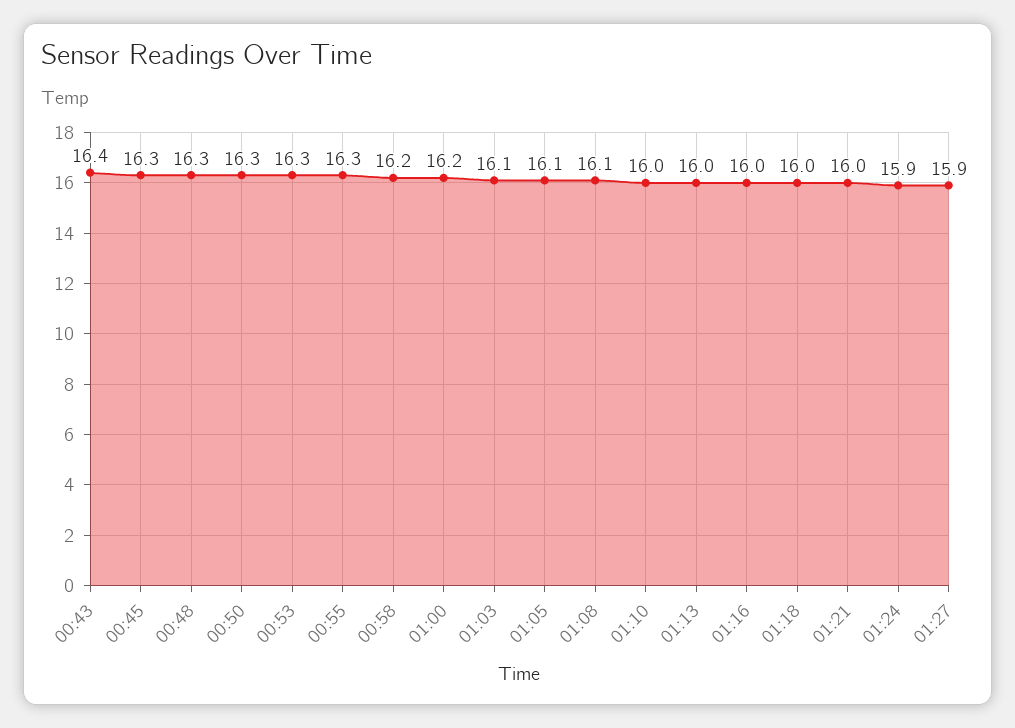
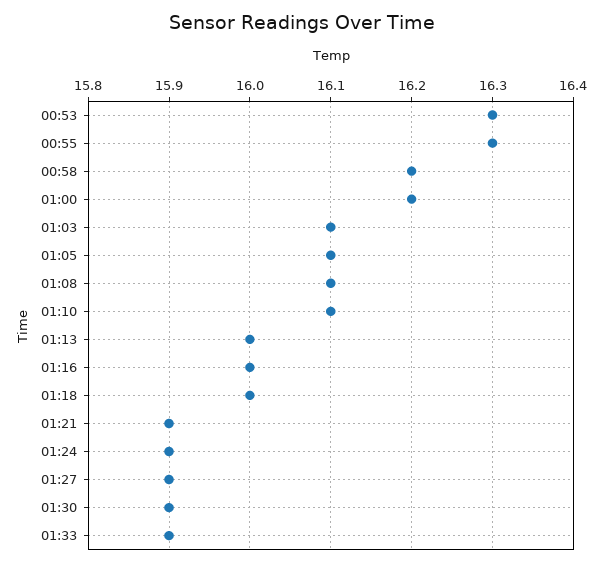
00:43: 16.4 -> none
00:45: 16.3 -> none
00:48: 16.3 -> none
00:50: 16.3 -> none
01:10: 16 -> 16.1
01:21: 16 -> 15.9
01:30: none -> 15.9
01:33: none -> 15.9

